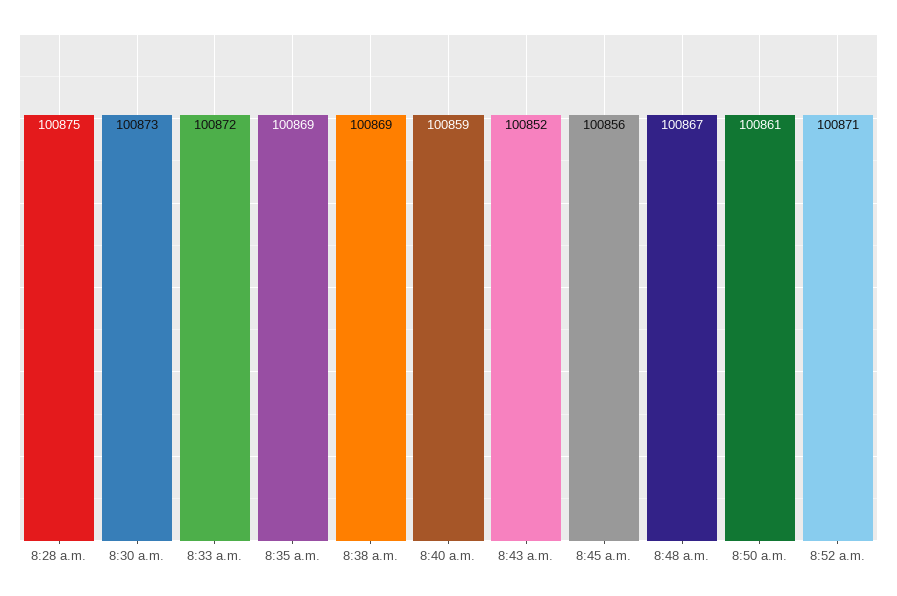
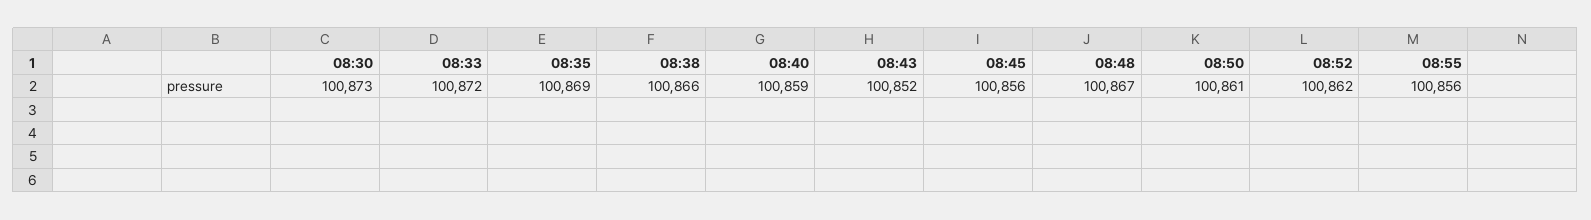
8:28 a.m.: 100875 -> none
8:38 a.m.: 100869 -> 100866
8:52 a.m.: 100871 -> 100862
08:55: none -> 100856

